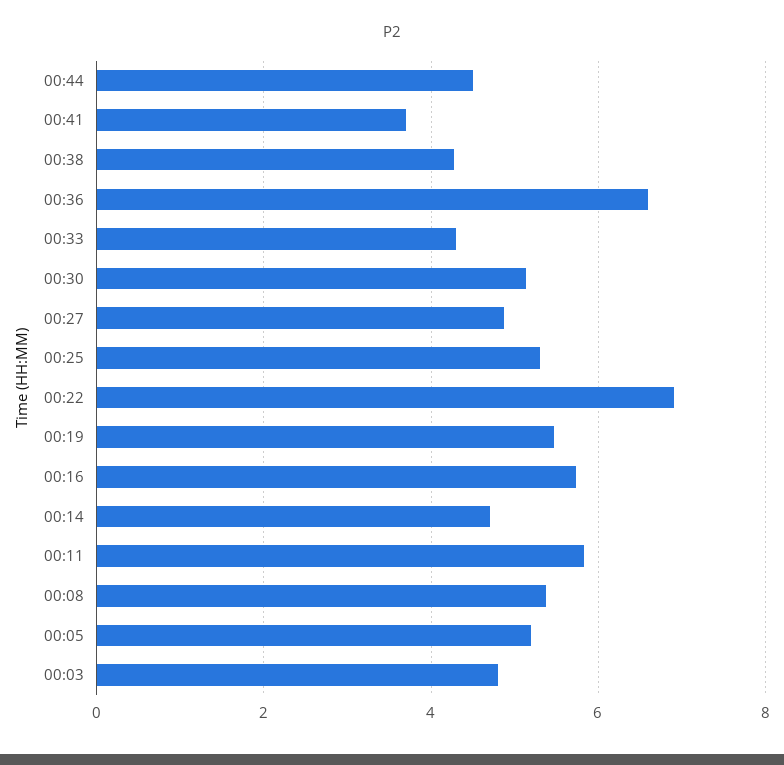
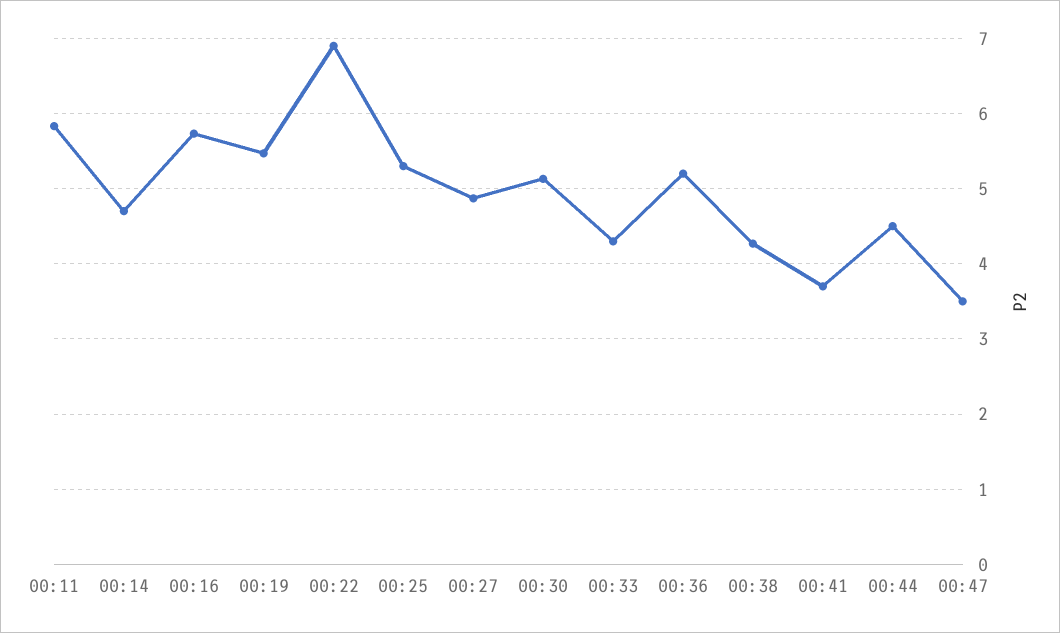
00:36: 6.6 -> 5.2
00:08: 5.4 -> none
00:05: 5.2 -> none
00:03: 4.8 -> none
00:47: none -> 3.5

